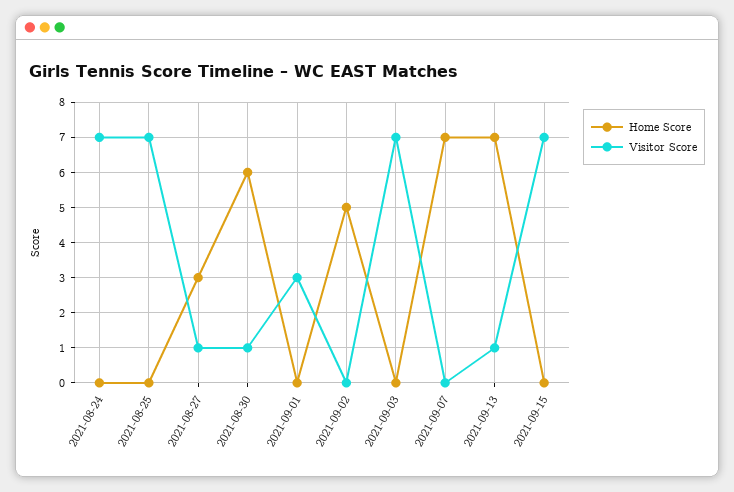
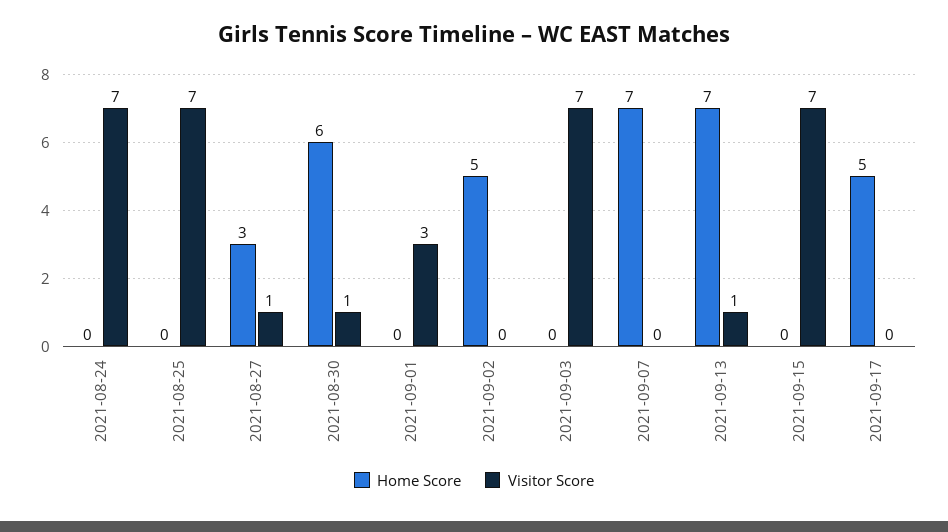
Home Score, 2021-09-17: none -> 5
Visitor Score, 2021-09-17: none -> 0

